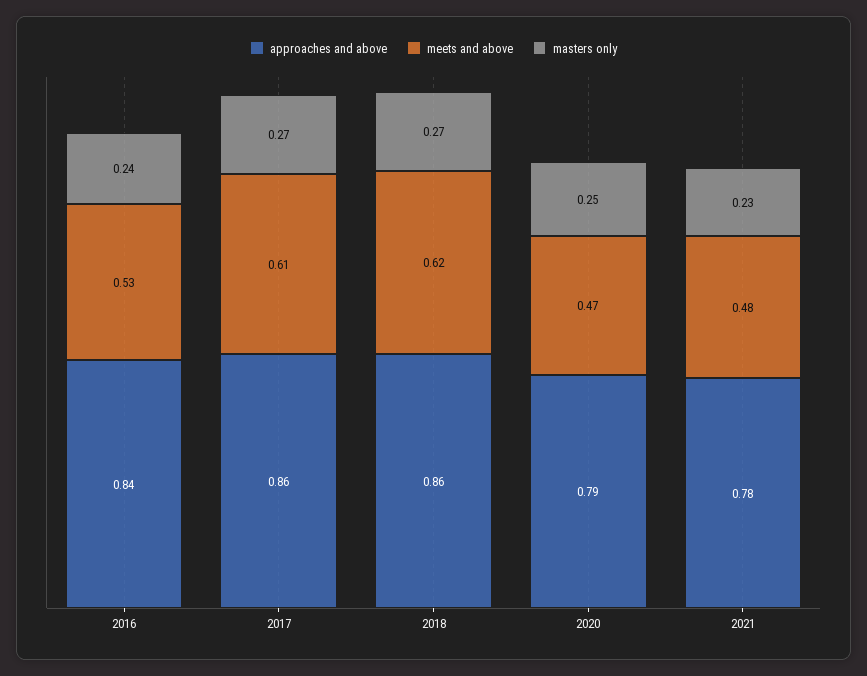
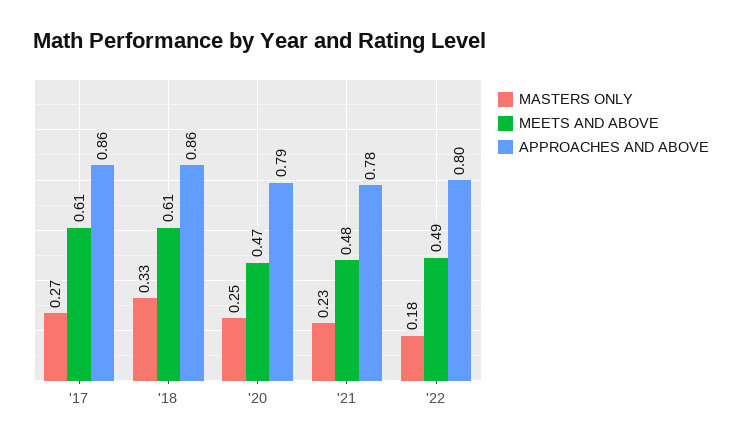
approaches and above, 2016: 0.84 -> none
meets and above, 2016: 0.53 -> none
masters only, 2016: 0.24 -> none
meets and above, 2018: 0.62 -> 0.61
masters only, 2018: 0.27 -> 0.33
masters only, '22: none -> 0.18
meets and above, '22: none -> 0.49
approaches and above, '22: none -> 0.8

